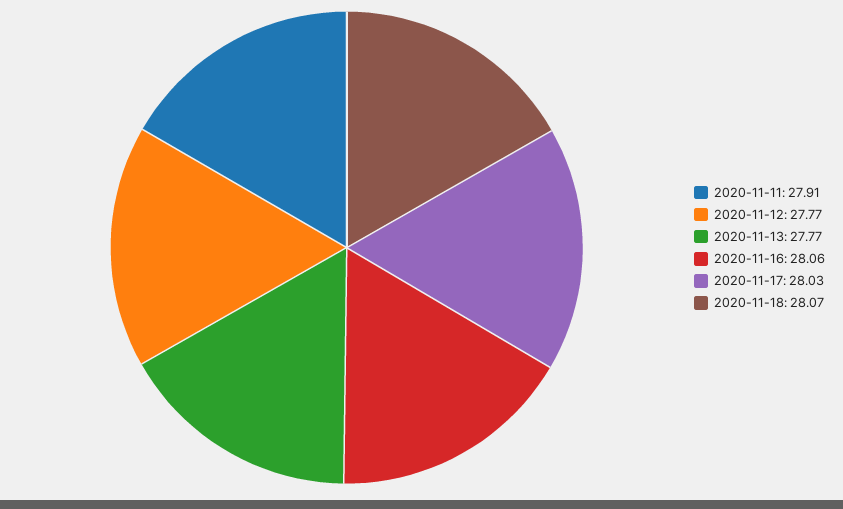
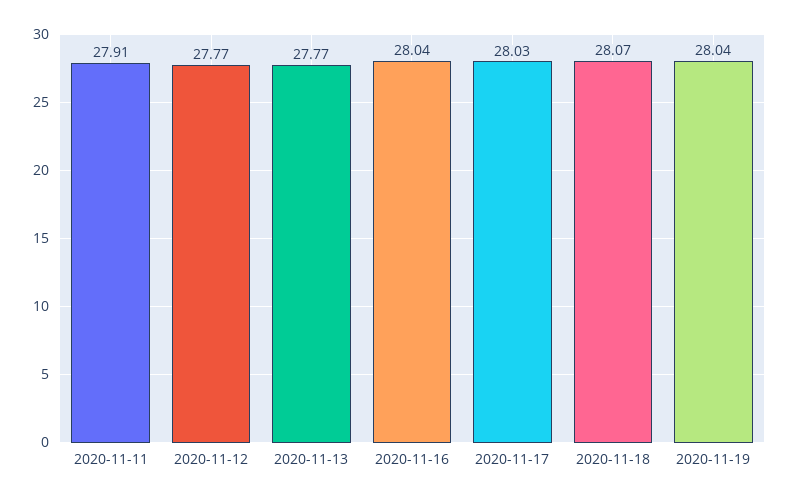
2020-11-16: 28.06 -> 28.04
2020-11-19: none -> 28.04

